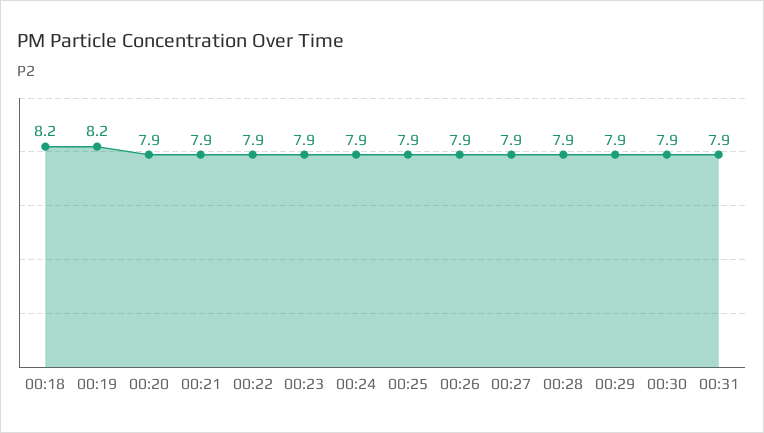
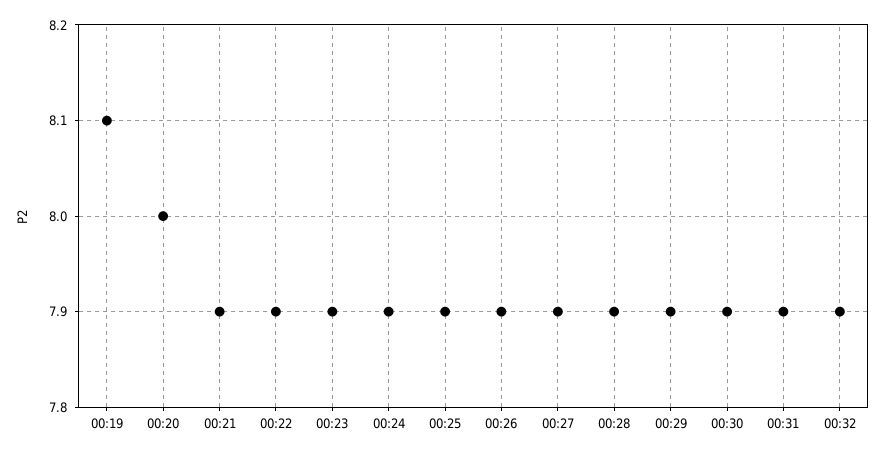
00:18: 8.2 -> none
00:19: 8.2 -> 8.1
00:20: 7.9 -> 8
00:32: none -> 7.9

